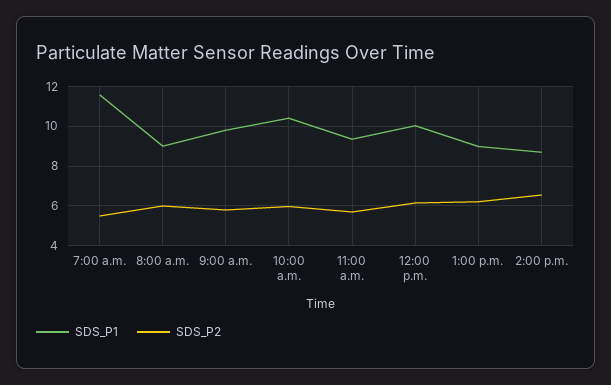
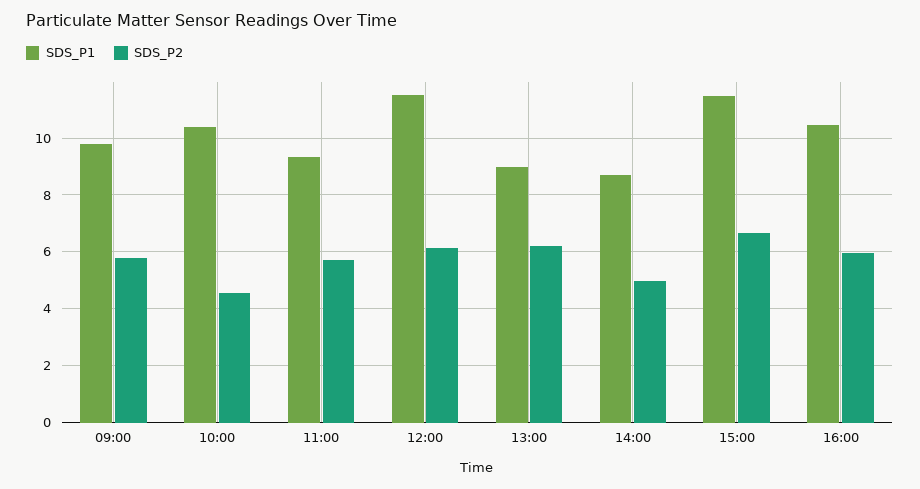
SDS_P1, 7:00 a.m.: 11.5 -> none
SDS_P2, 7:00 a.m.: 5.5 -> none
SDS_P1, 8:00 a.m.: 9 -> none
SDS_P2, 8:00 a.m.: 6 -> none
SDS_P2, 10:00 a.m.: 6 -> 4.5
SDS_P1, 12:00 p.m.: 10 -> 11.5
SDS_P2, 2:00 p.m.: 6.5 -> 5
SDS_P1, 15:00: none -> 11.5
SDS_P2, 15:00: none -> 6.75
SDS_P1, 16:00: none -> 10.5
SDS_P2, 16:00: none -> 6

